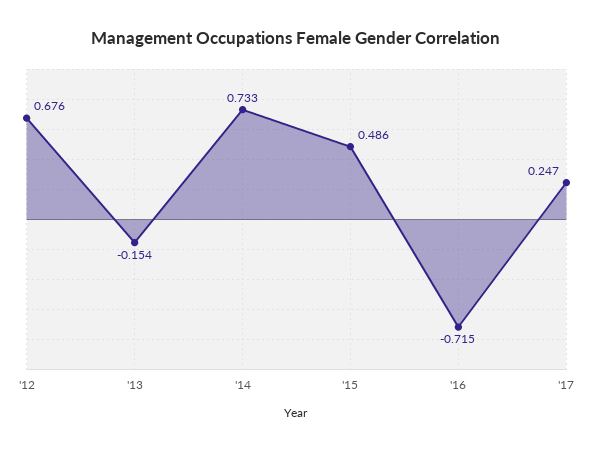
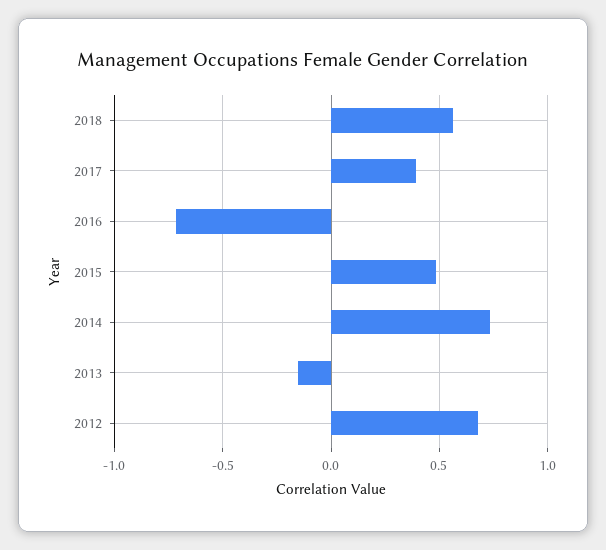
'17: 0.247 -> 0.4
2018: none -> 0.55

